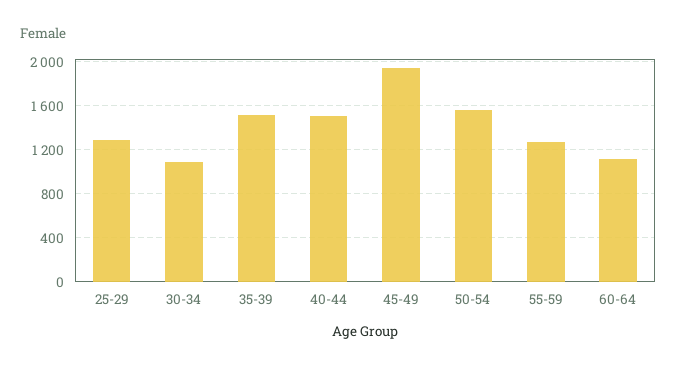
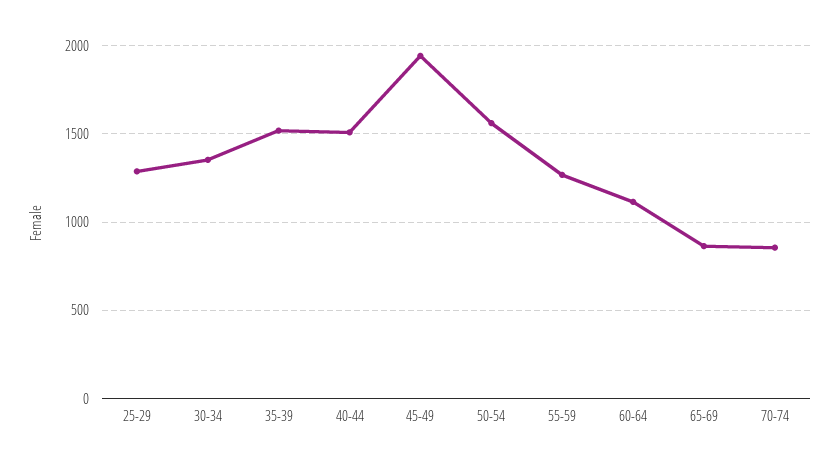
30-34: 1100 -> 1350
65-69: none -> 850
70-74: none -> 850

